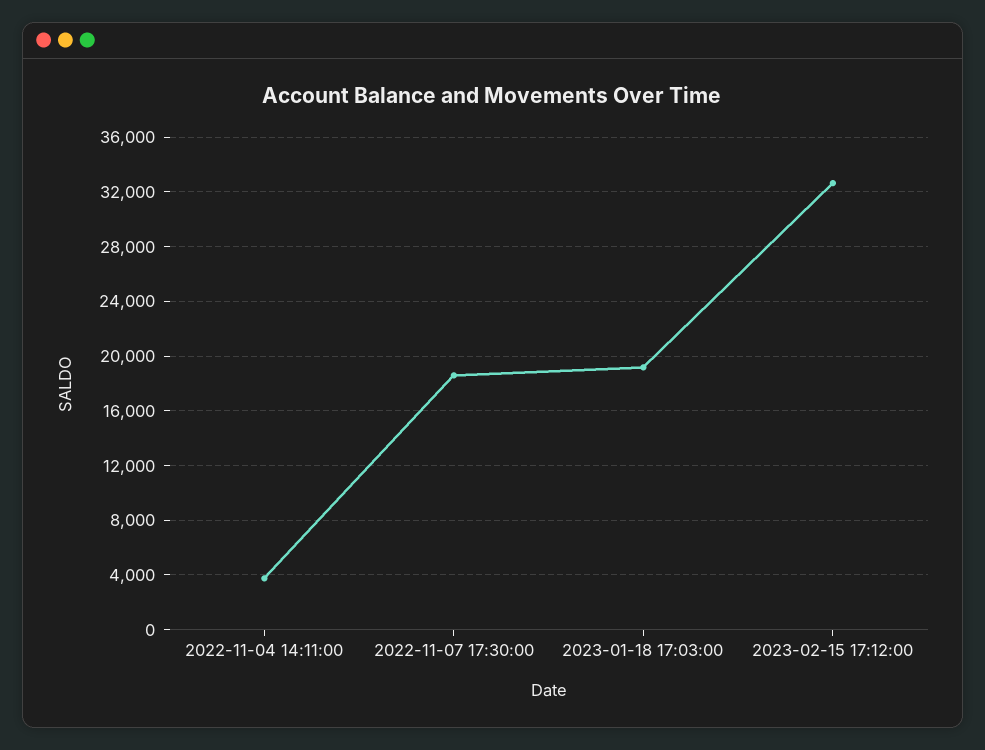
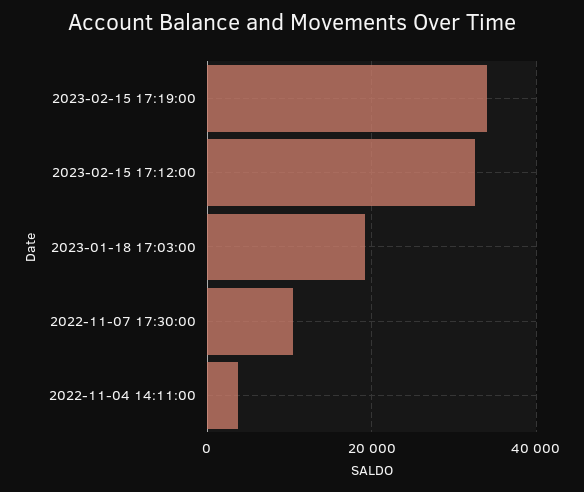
2022-11-07 17:30:00: 18500 -> 10000
2023-02-15 17:19:00: none -> 34000

